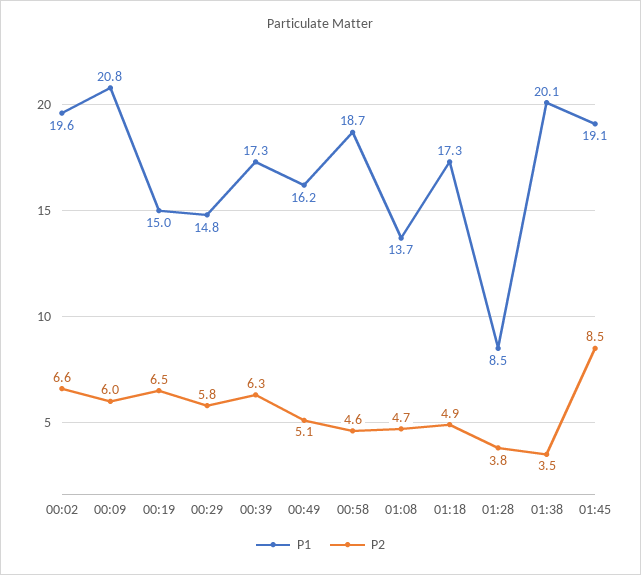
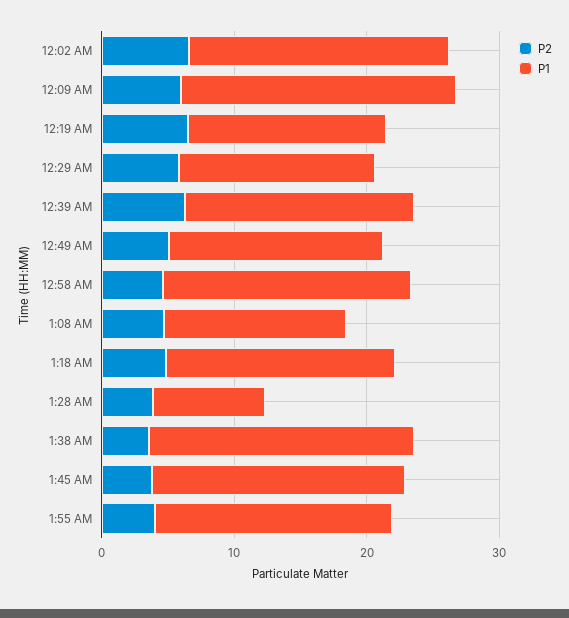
P2, 01:45: 8.5 -> 4
P2, 1:55 AM: none -> 4
P1, 1:55 AM: none -> 18

